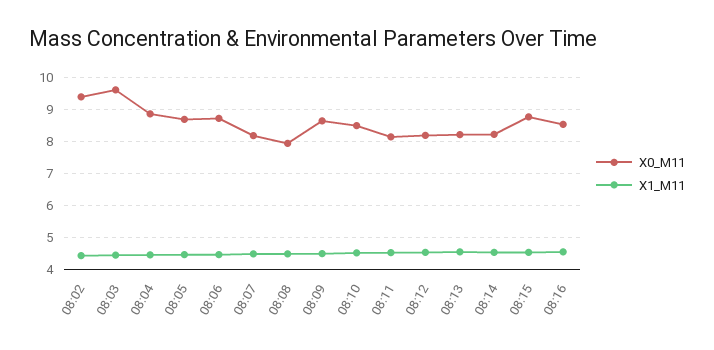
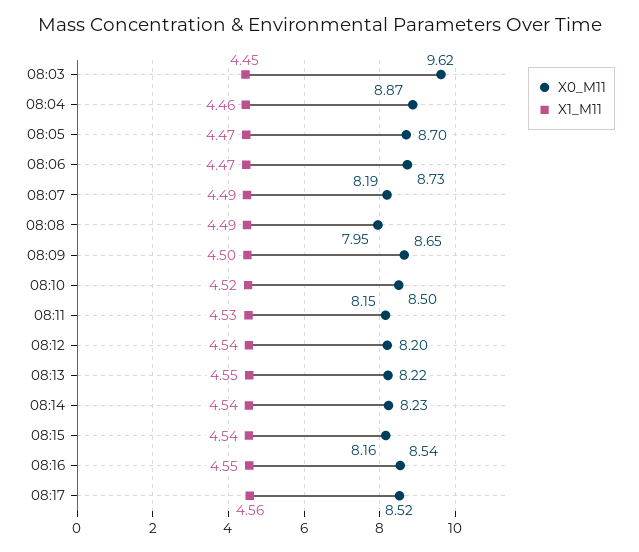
X0_M11, 08:02: 9.4 -> none
X1_M11, 08:02: 4.4 -> none
X0_M11, 08:15: 8.8 -> 8.16
X0_M11, 08:17: none -> 8.52
X1_M11, 08:17: none -> 4.56

